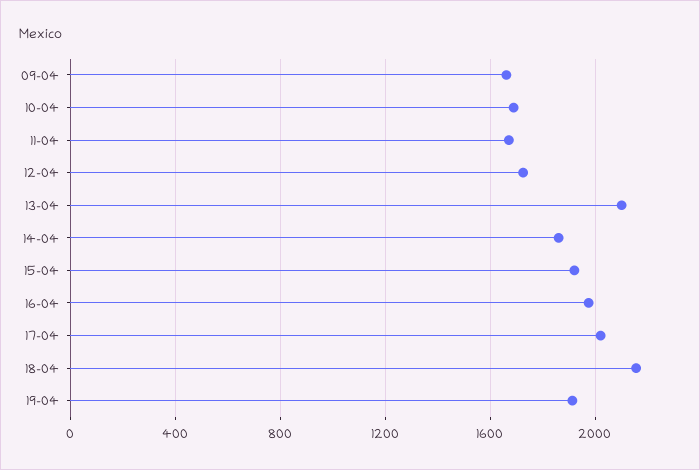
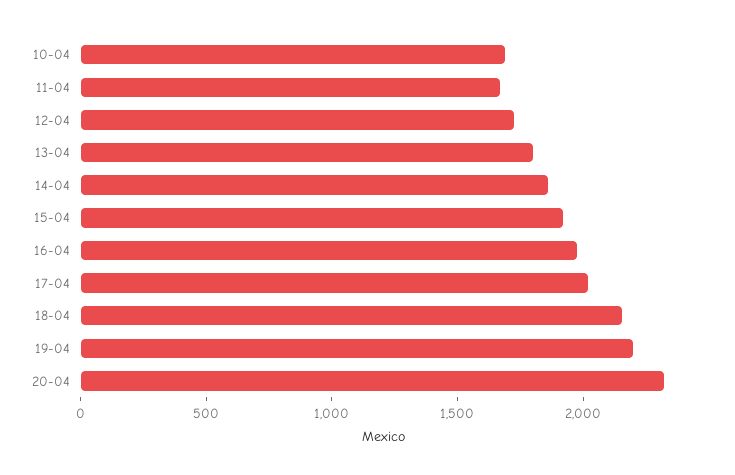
09-04: 1650 -> none
13-04: 2100 -> 1800
19-04: 1900 -> 2200
20-04: none -> 2300

